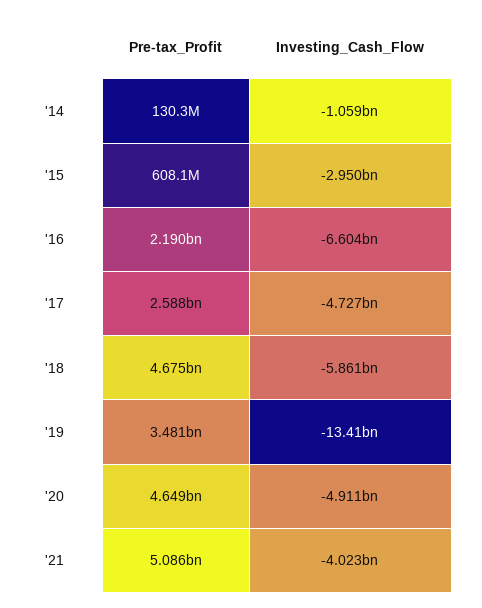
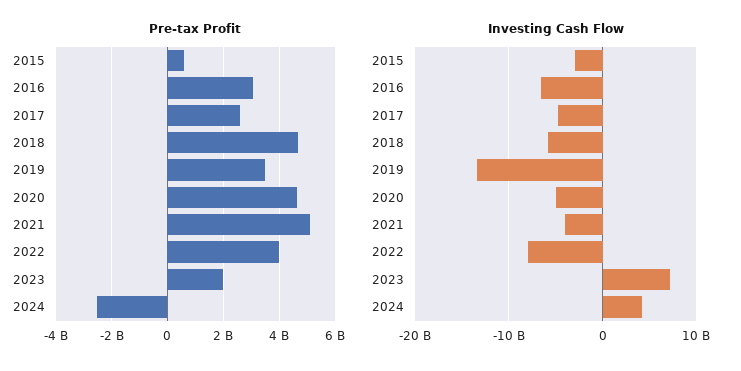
Pre-tax_Profit, '14: 130300000 -> none
Investing_Cash_Flow, '14: -1059000000 -> none
Pre-tax_Profit, '16: 2190000000 -> 3000000000
Pre-tax_Profit, 2022: none -> 4000000000
Pre-tax_Profit, 2023: none -> 2000000000
Pre-tax_Profit, 2024: none -> -2500000000
Investing_Cash_Flow, 2022: none -> -8000000000
Investing_Cash_Flow, 2023: none -> 7000000000
Investing_Cash_Flow, 2024: none -> 4000000000

